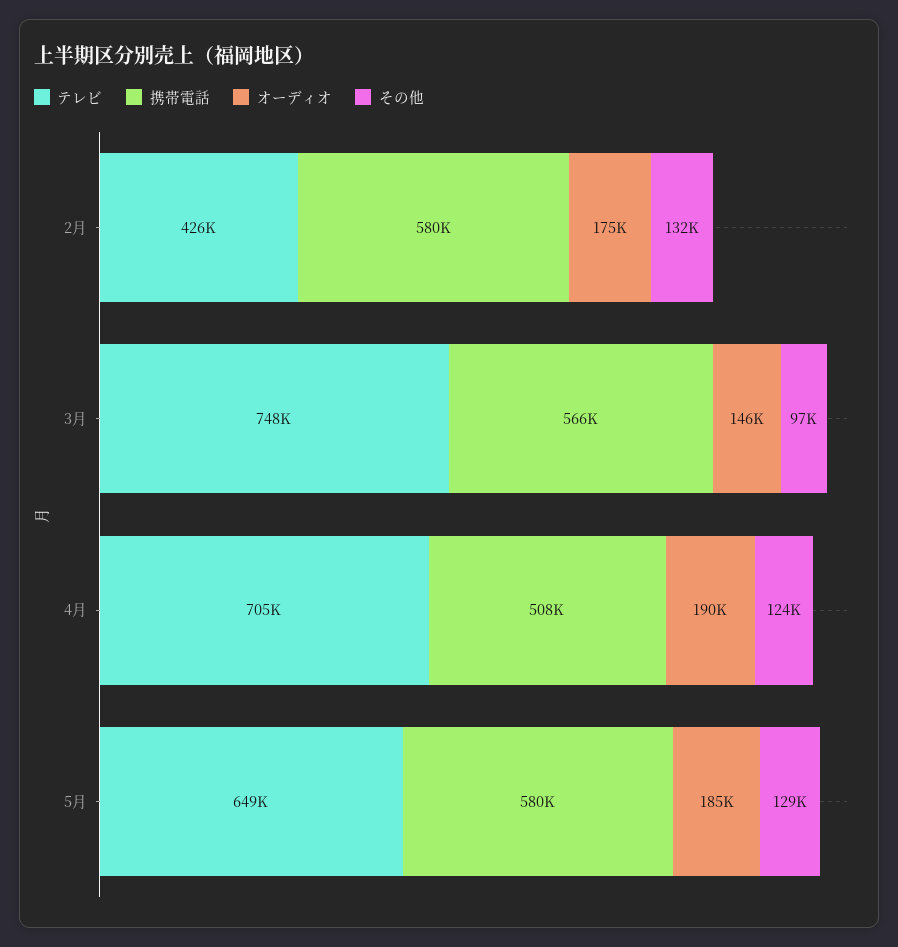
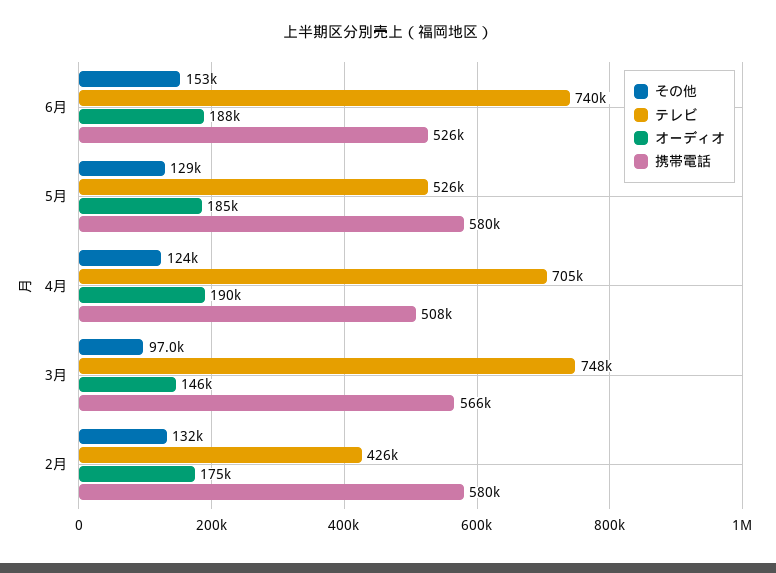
テレビ, 5月: 649000 -> 526000
その他, 6月: none -> 153000
テレビ, 6月: none -> 740000
オーディオ, 6月: none -> 188000
携帯電話, 6月: none -> 526000

